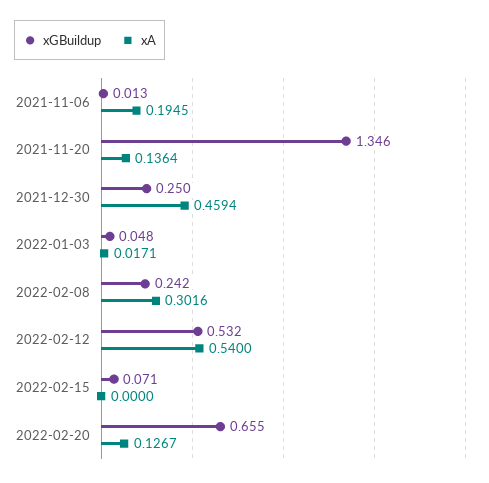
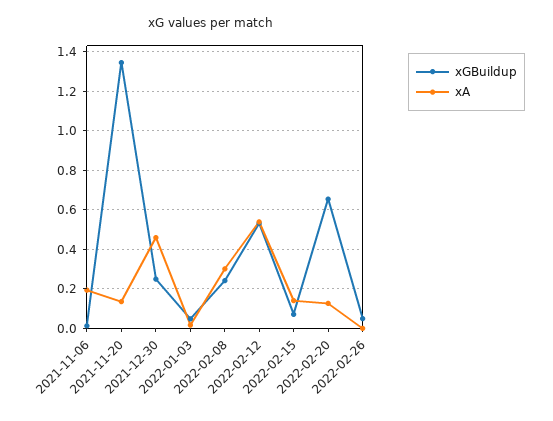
xA, 2022-02-15: 0 -> 0.15
xGBuildup, 2022-02-26: none -> 0.05
xA, 2022-02-26: none -> 0

